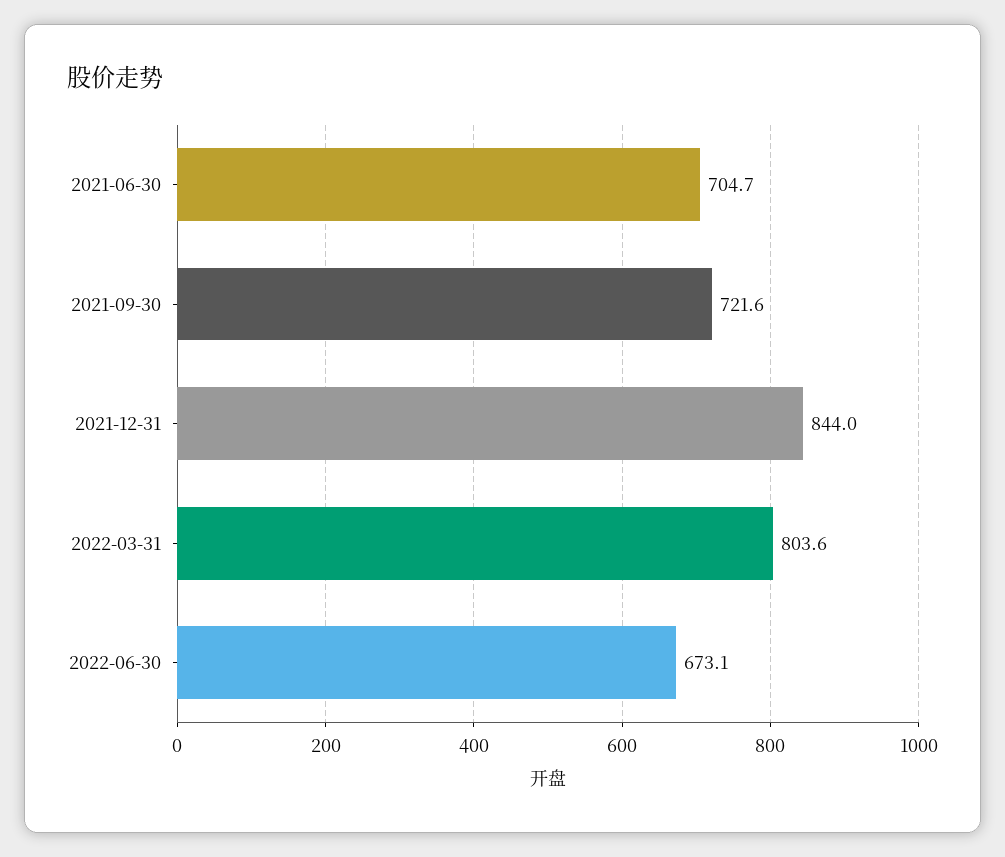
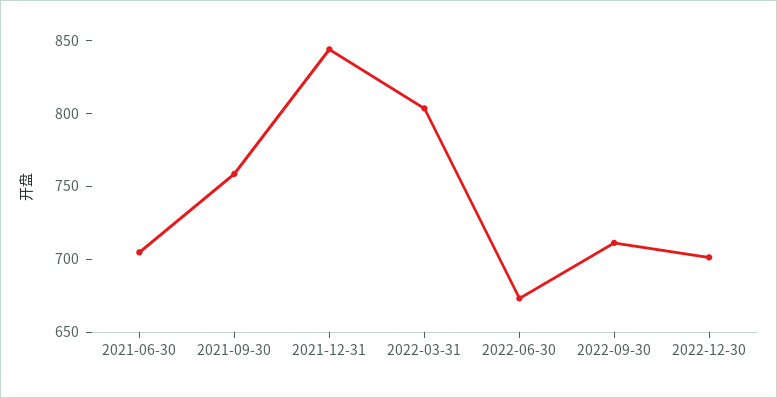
2021-09-30: 721.6 -> 760
2022-09-30: none -> 710
2022-12-30: none -> 700

